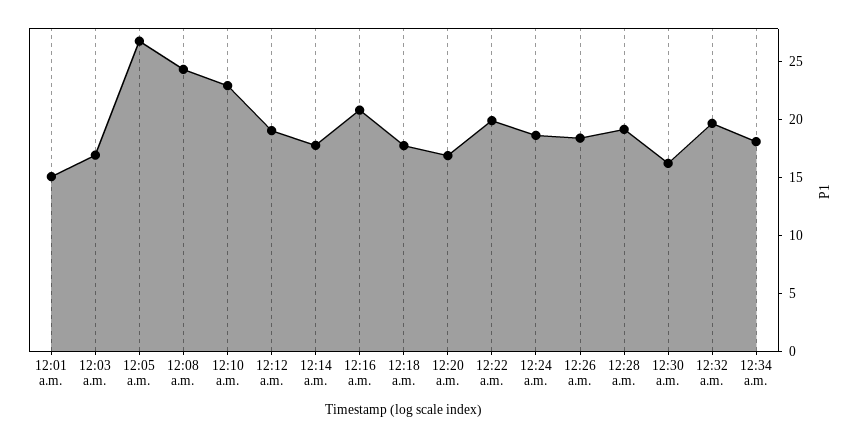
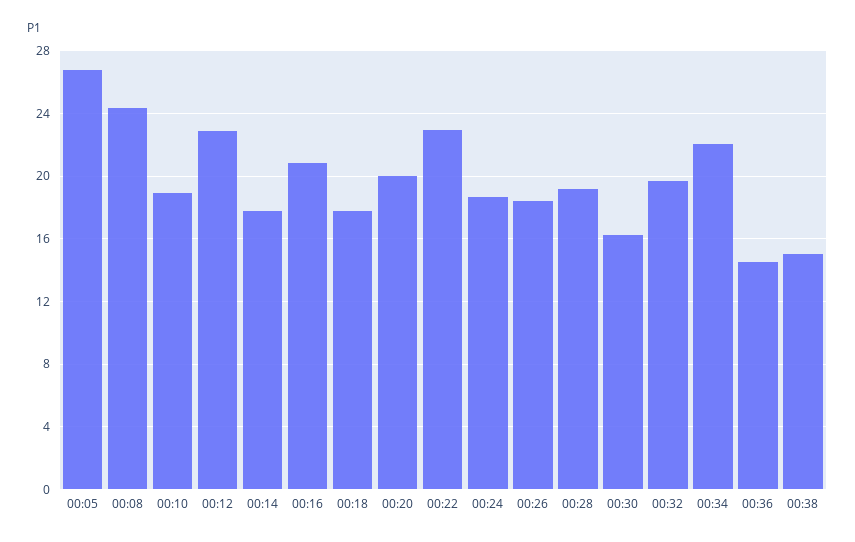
12:01 a.m.: 15 -> none
12:03 a.m.: 17 -> none
12:10 a.m.: 23 -> 19
12:12 a.m.: 19 -> 23
12:20 a.m.: 17 -> 20
12:22 a.m.: 20 -> 23
12:34 a.m.: 18 -> 22
00:36: none -> 14.5
00:38: none -> 15

